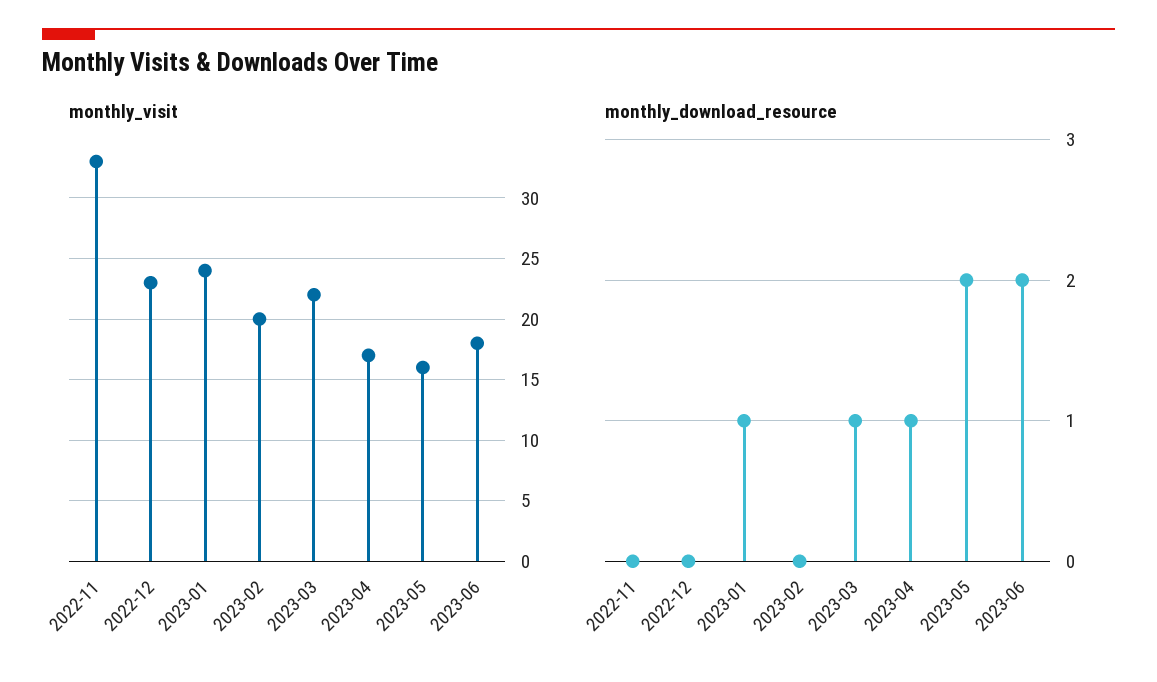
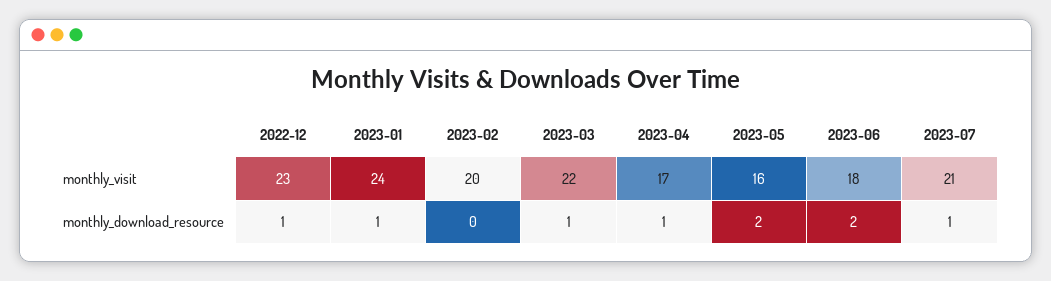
monthly_visit, 2022-11: 33 -> none
monthly_download_resource, 2022-11: 0 -> none
monthly_download_resource, 2022-12: 0 -> 1
monthly_visit, 2023-07: none -> 21
monthly_download_resource, 2023-07: none -> 1

